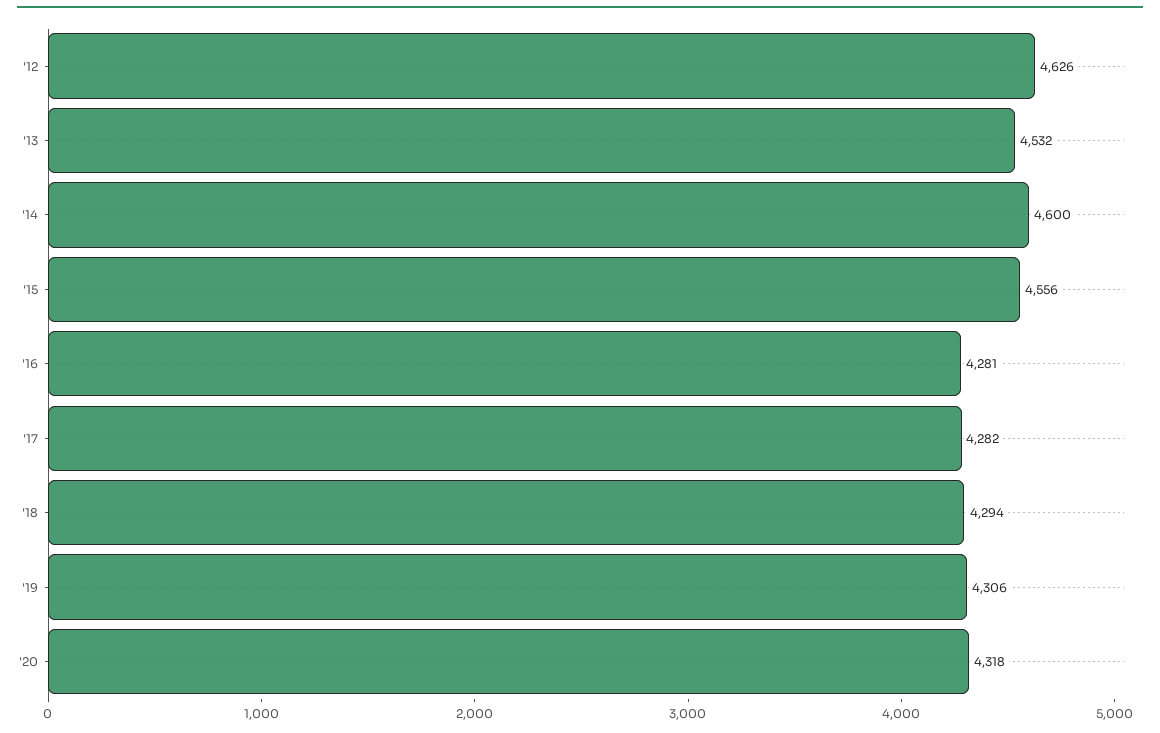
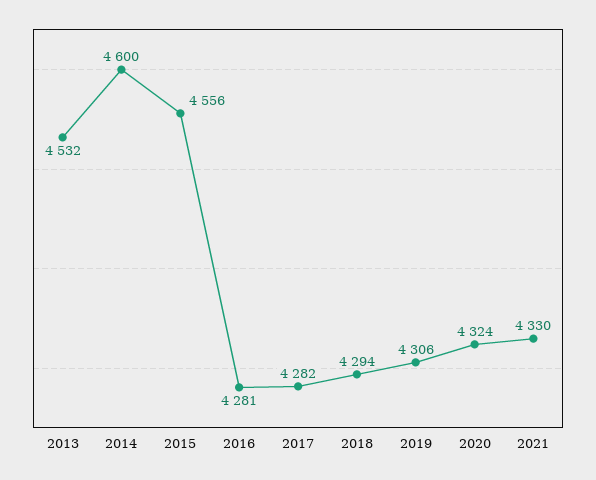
'12: 4626 -> none
'20: 4318 -> 4324
2021: none -> 4330

